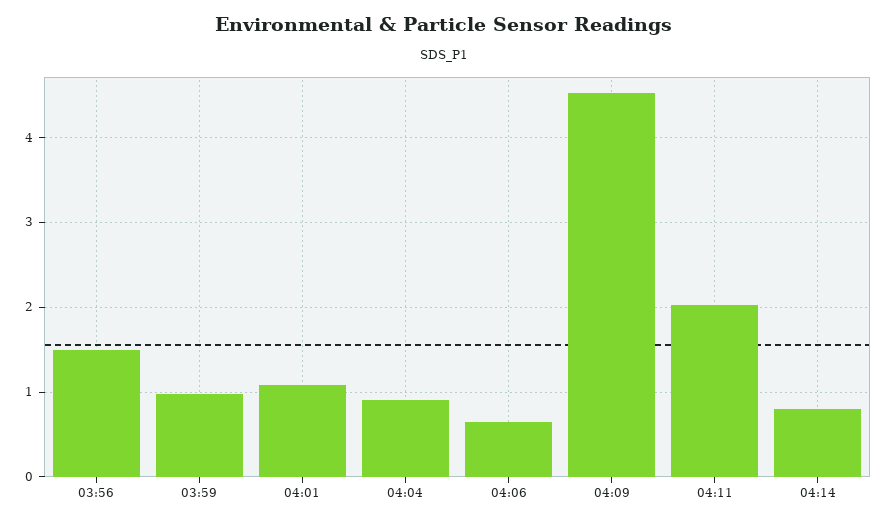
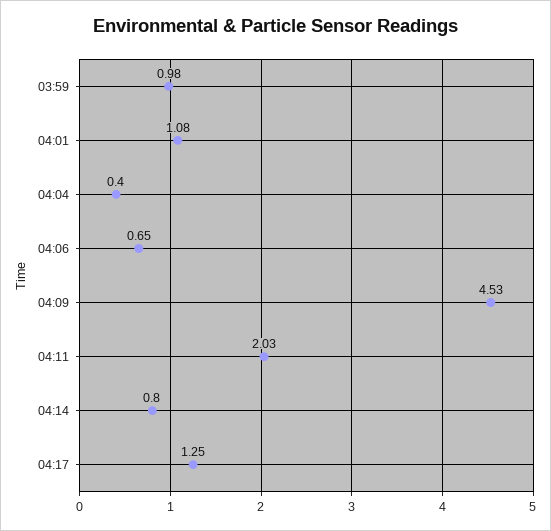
03:56: 1.5 -> none
04:04: 0.9 -> 0.4
04:17: none -> 1.25

